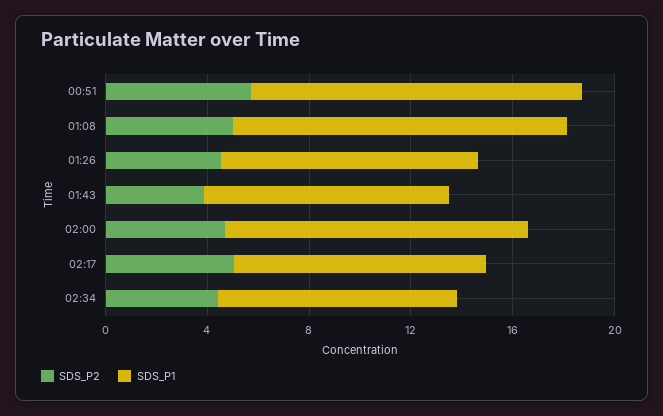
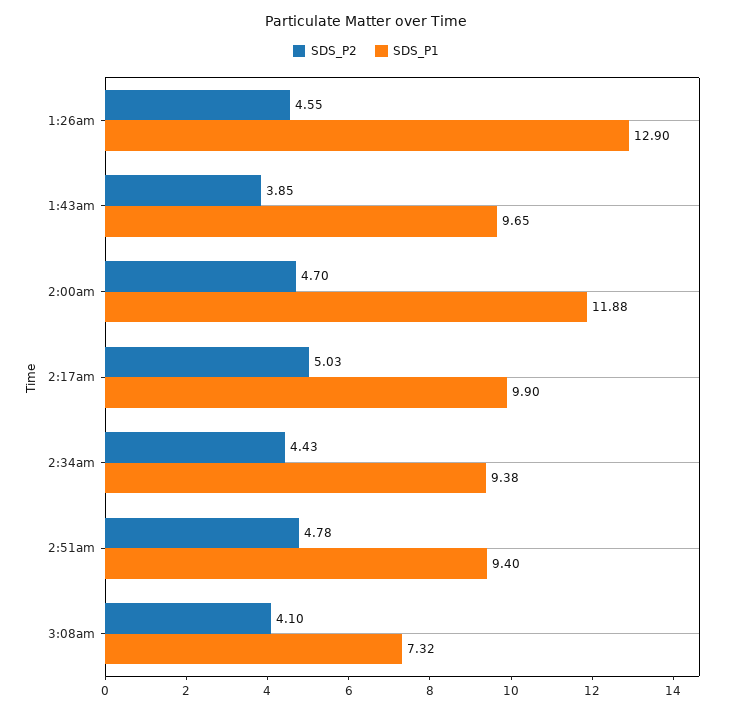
SDS_P2, 00:51: 6 -> none
SDS_P1, 00:51: 13 -> none
SDS_P2, 01:08: 5 -> none
SDS_P1, 01:08: 13 -> none
SDS_P1, 01:26: 10 -> 12.9
SDS_P2, 2:51am: none -> 4.78
SDS_P1, 2:51am: none -> 9.4
SDS_P2, 3:08am: none -> 4.1
SDS_P1, 3:08am: none -> 7.32

